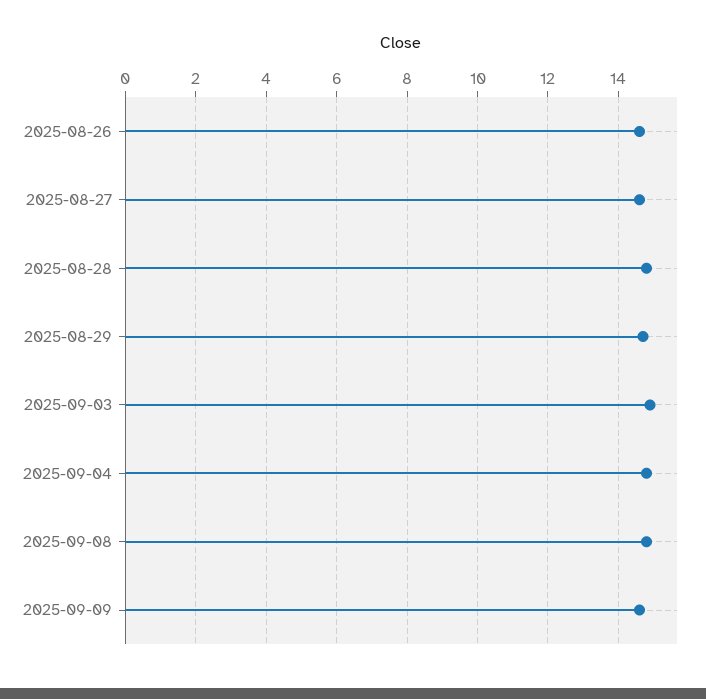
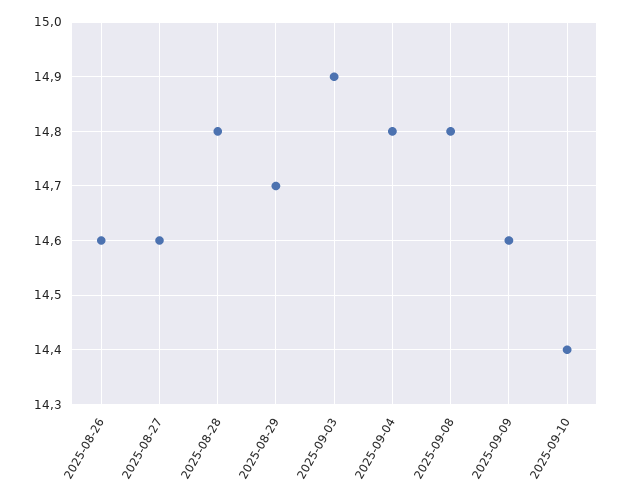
2025-09-10: none -> 14.4

